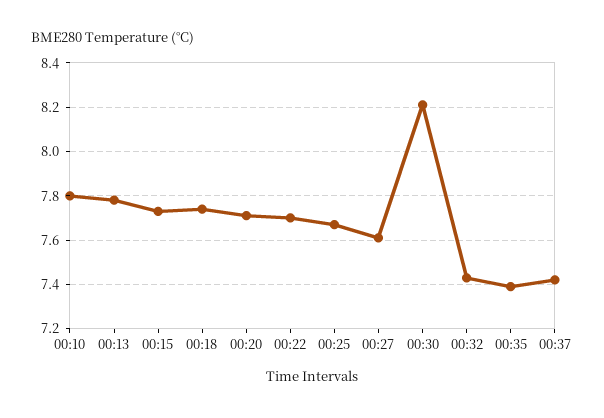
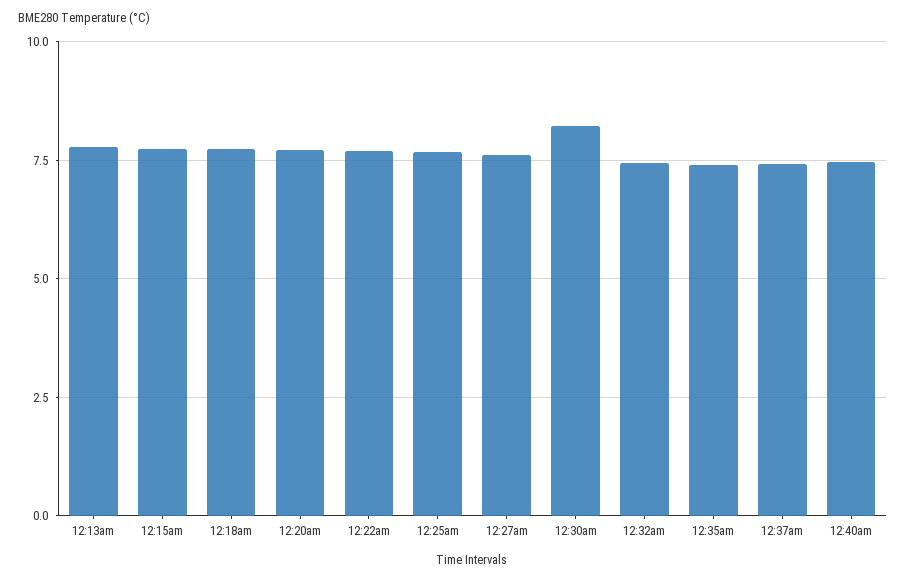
00:10: 7.8 -> none
12:40am: none -> 7.5

